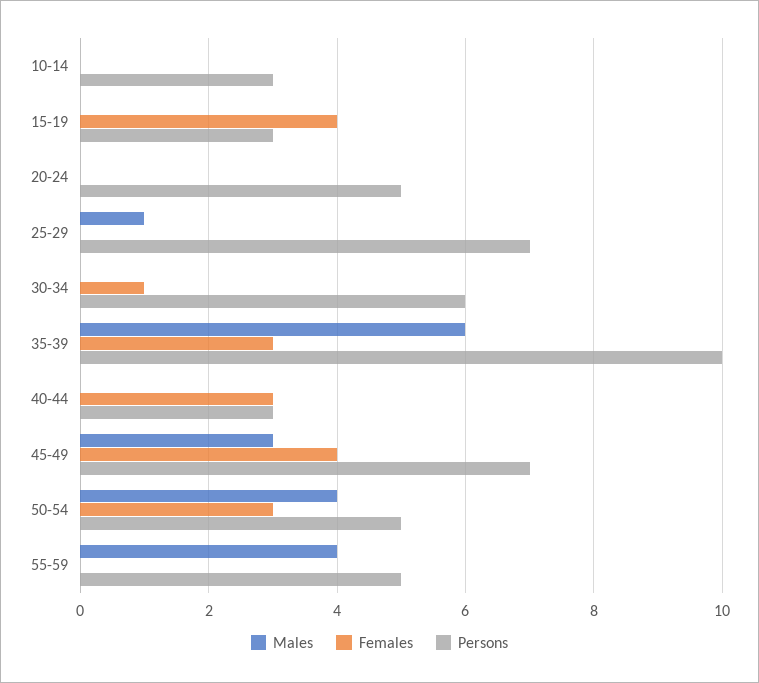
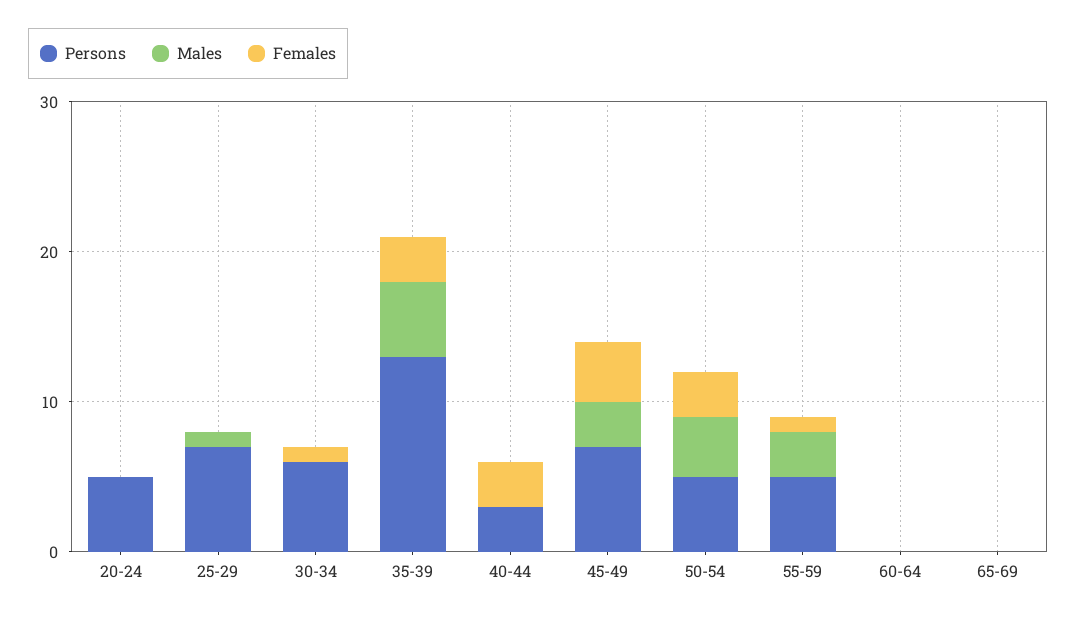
Males, 10-14: 0 -> none
Females, 10-14: 0 -> none
Persons, 10-14: 3 -> none
Males, 15-19: 0 -> none
Females, 15-19: 4 -> none
Persons, 15-19: 3 -> none
Males, 35-39: 6 -> 5
Persons, 35-39: 10 -> 13
Males, 55-59: 4 -> 3
Females, 55-59: 0 -> 1
Persons, 60-64: none -> 0
Males, 60-64: none -> 0
Females, 60-64: none -> 0
Persons, 65-69: none -> 0
Males, 65-69: none -> 0
Females, 65-69: none -> 0

